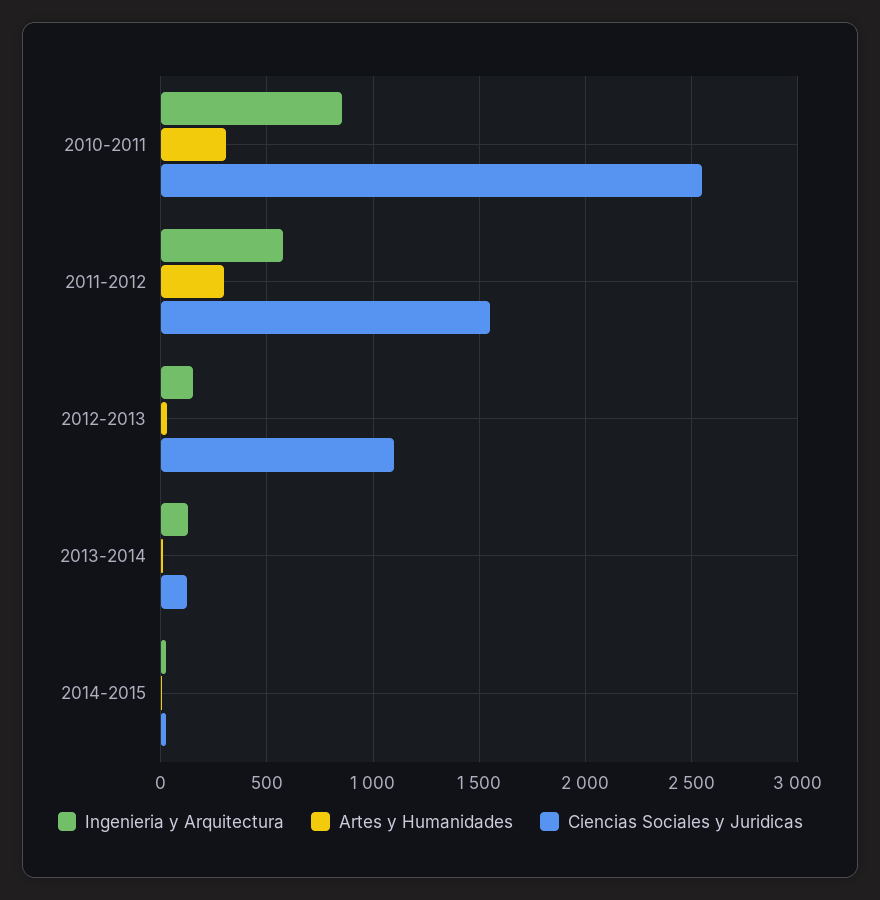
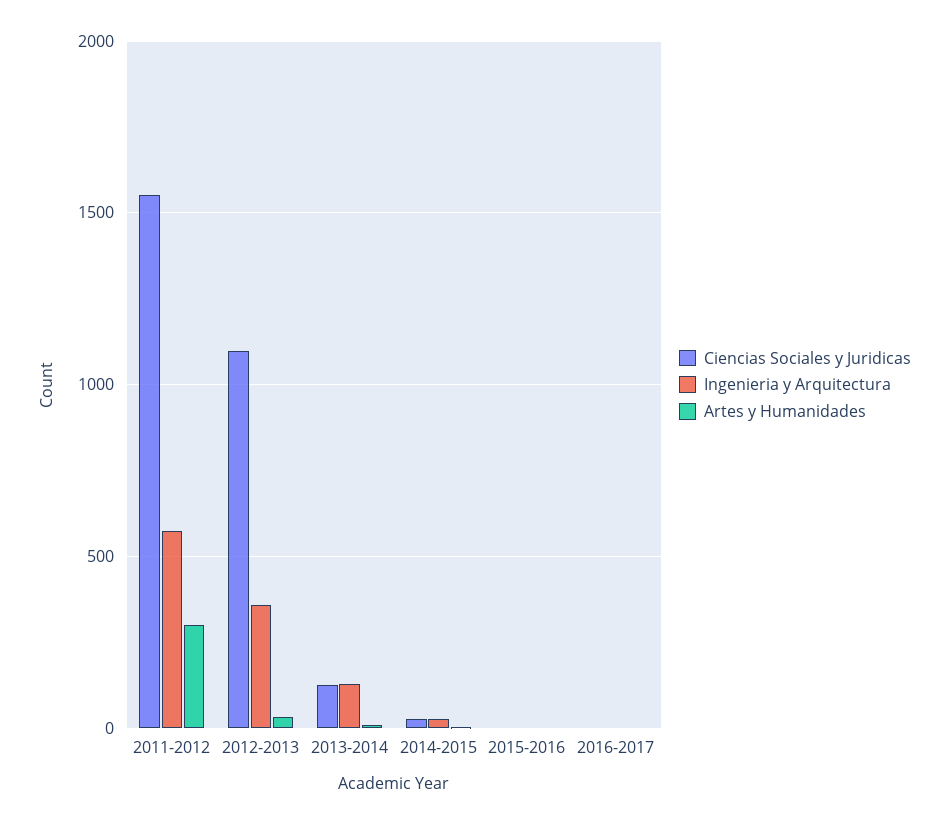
Ingenieria y Arquitectura, 2010-2011: 850 -> none
Artes y Humanidades, 2010-2011: 300 -> none
Ciencias Sociales y Juridicas, 2010-2011: 2550 -> none
Ingenieria y Arquitectura, 2012-2013: 150 -> 350
Ciencias Sociales y Juridicas, 2015-2016: none -> 0
Ingenieria y Arquitectura, 2015-2016: none -> 0
Artes y Humanidades, 2015-2016: none -> 0
Ciencias Sociales y Juridicas, 2016-2017: none -> 0
Ingenieria y Arquitectura, 2016-2017: none -> 0
Artes y Humanidades, 2016-2017: none -> 0

